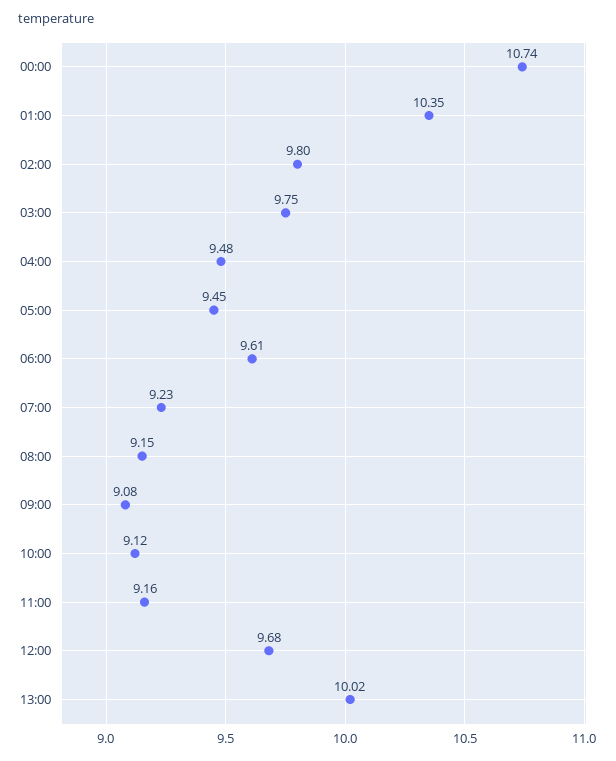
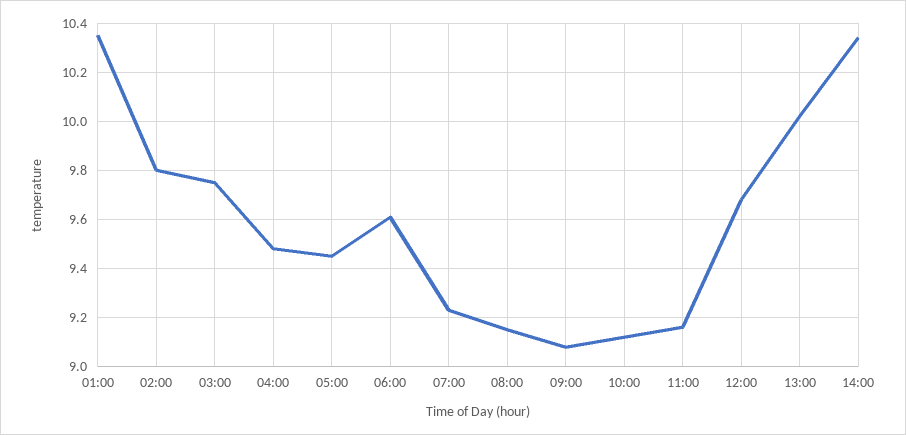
00:00: 10.74 -> none
14:00: none -> 10.35

